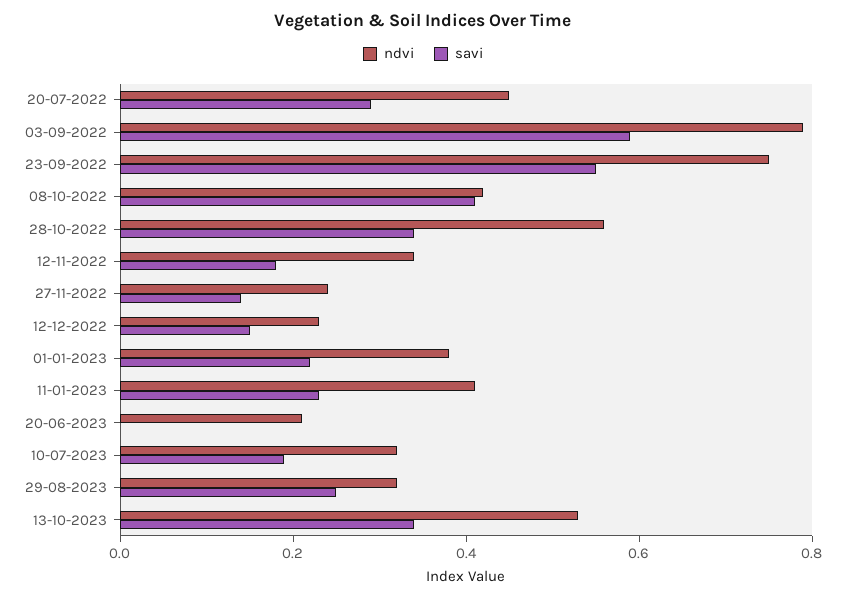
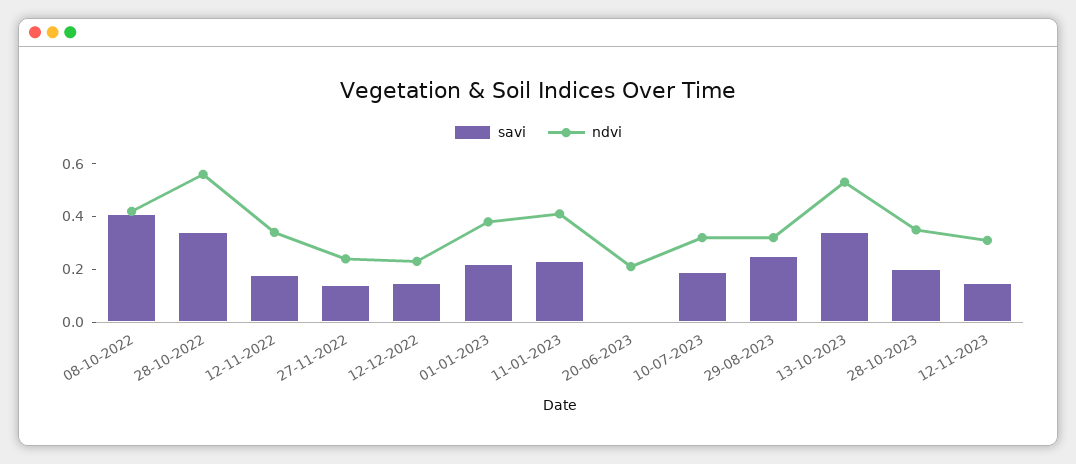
ndvi, 20-07-2022: 0.45 -> none
savi, 20-07-2022: 0.3 -> none
ndvi, 03-09-2022: 0.8 -> none
savi, 03-09-2022: 0.6 -> none
ndvi, 23-09-2022: 0.75 -> none
savi, 23-09-2022: 0.55 -> none
savi, 28-10-2023: none -> 0.2
ndvi, 28-10-2023: none -> 0.35
savi, 12-11-2023: none -> 0.15
ndvi, 12-11-2023: none -> 0.3

